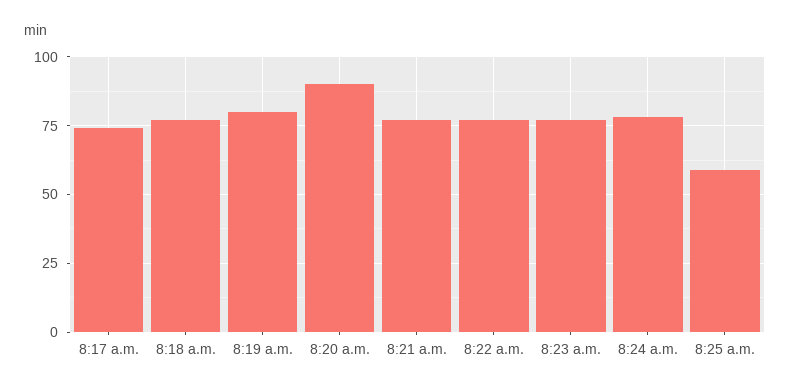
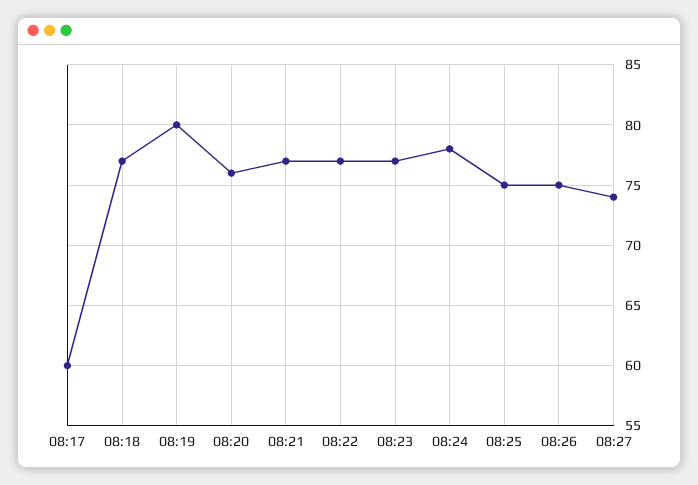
8:17 a.m.: 75 -> 60
8:20 a.m.: 90 -> 76
8:25 a.m.: 60 -> 75
08:26: none -> 75
08:27: none -> 74

